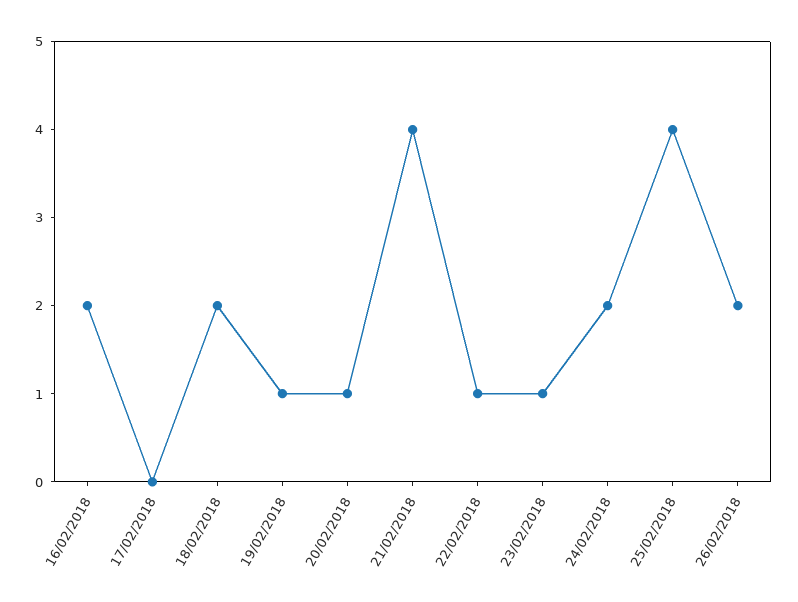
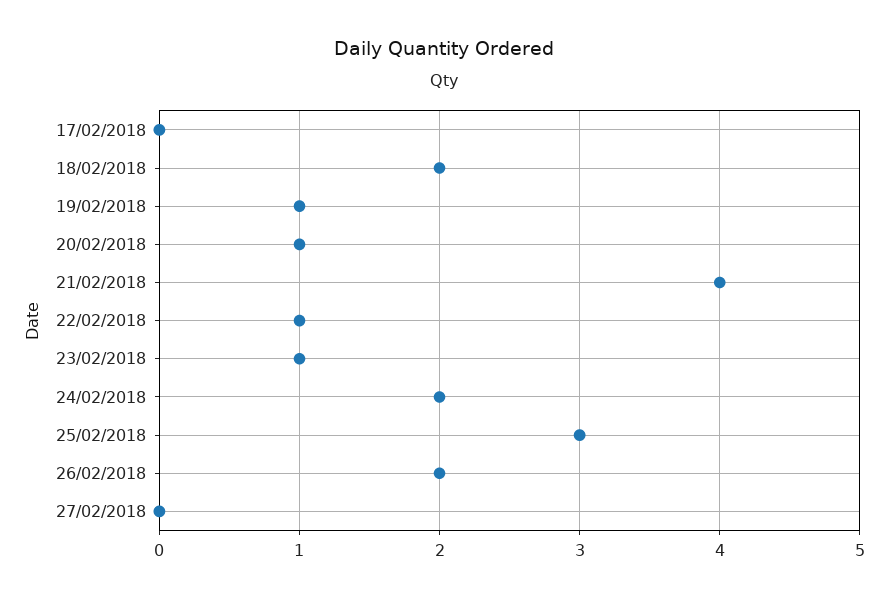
16/02/2018: 2 -> none
25/02/2018: 4 -> 3
27/02/2018: none -> 0

